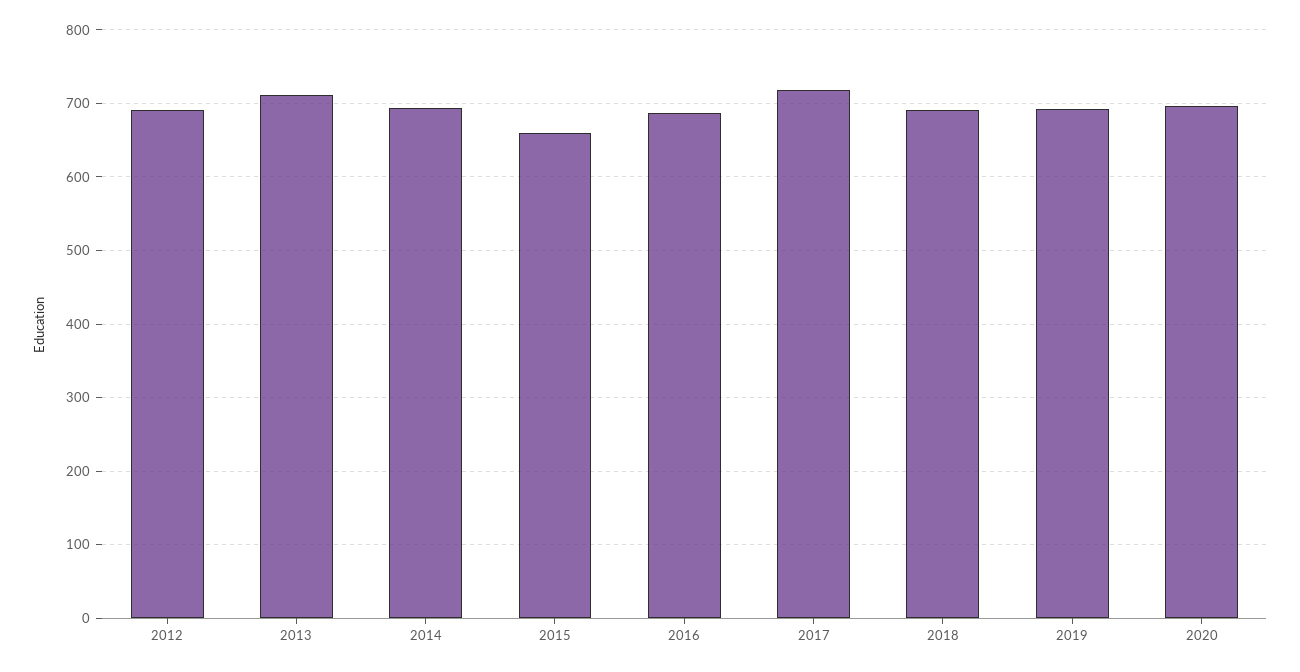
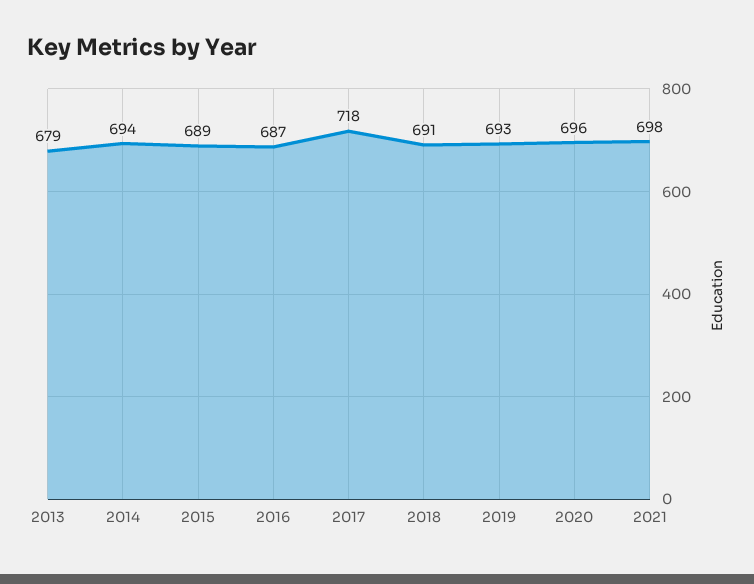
2012: 690 -> none
2013: 710 -> 679
2015: 660 -> 689
2021: none -> 698

